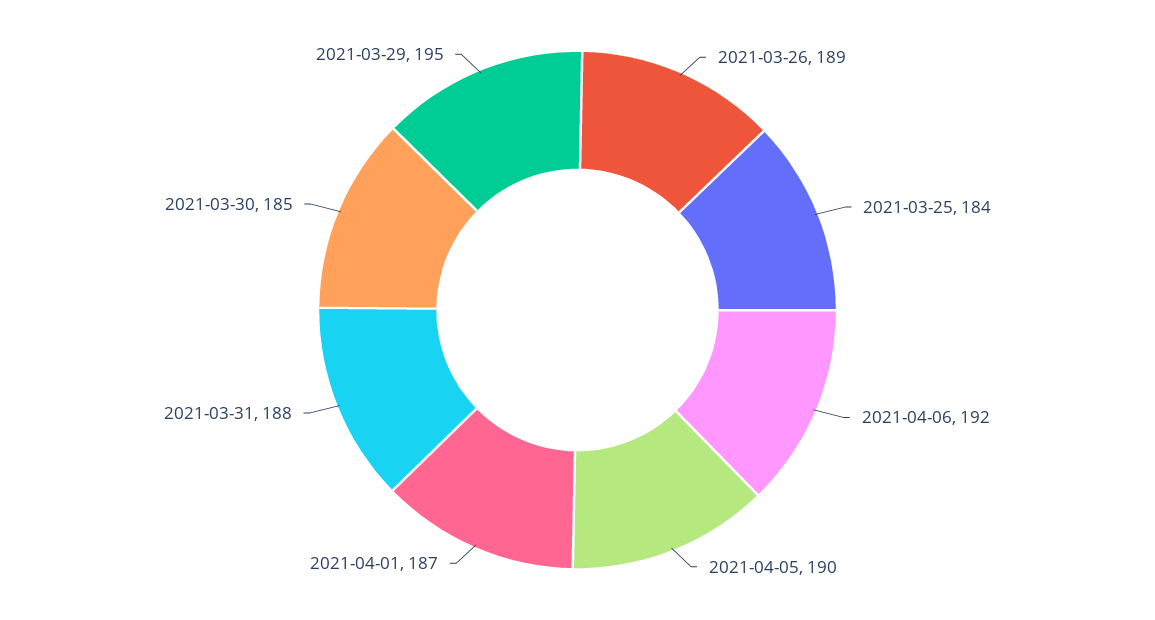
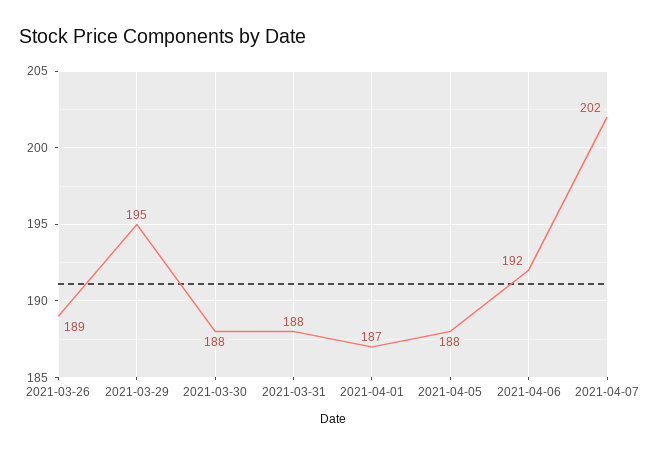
2021-03-25: 184 -> none
2021-04-05: 190 -> 188
2021-03-30: 185 -> 188
2021-04-07: none -> 202

